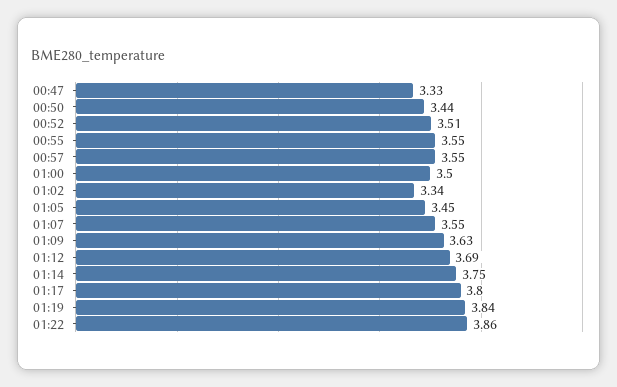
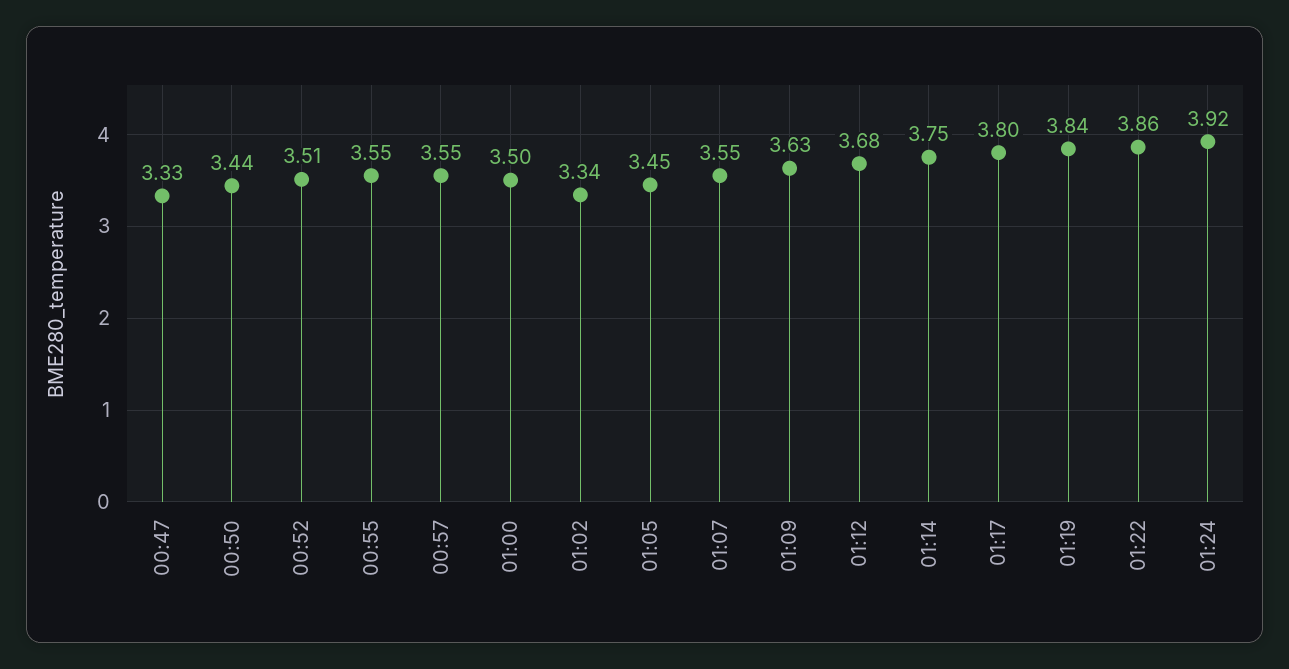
01:12: 3.69 -> 3.68
01:24: none -> 3.92

